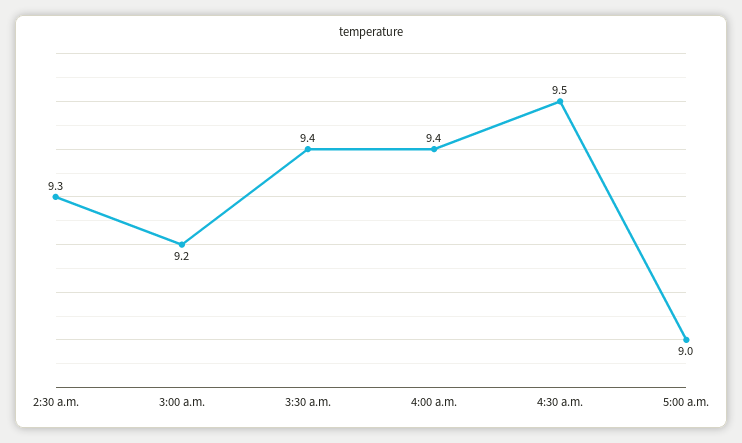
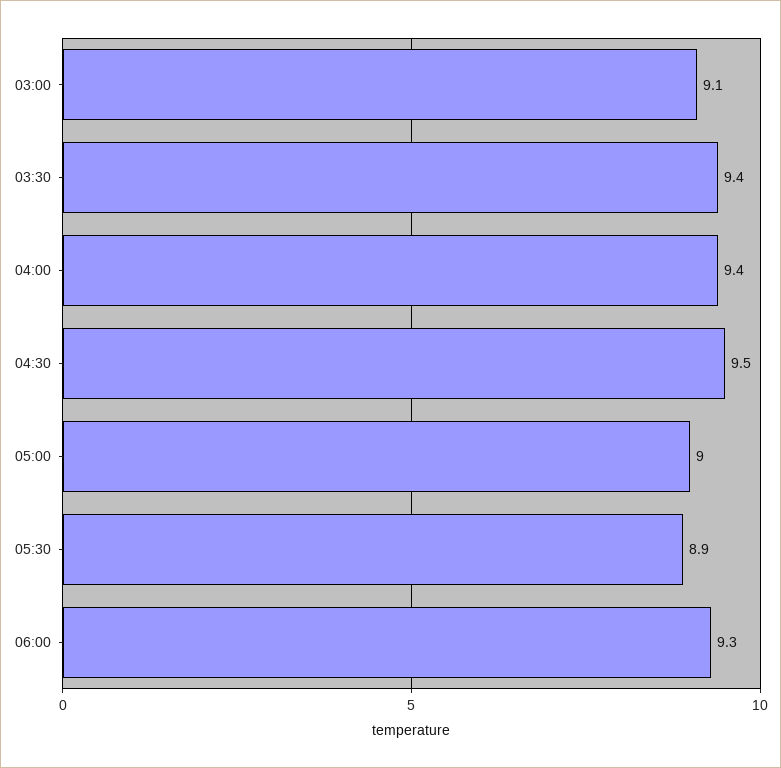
2:30 a.m.: 9.3 -> none
3:00 a.m.: 9.2 -> 9.1
05:30: none -> 8.9
06:00: none -> 9.3

